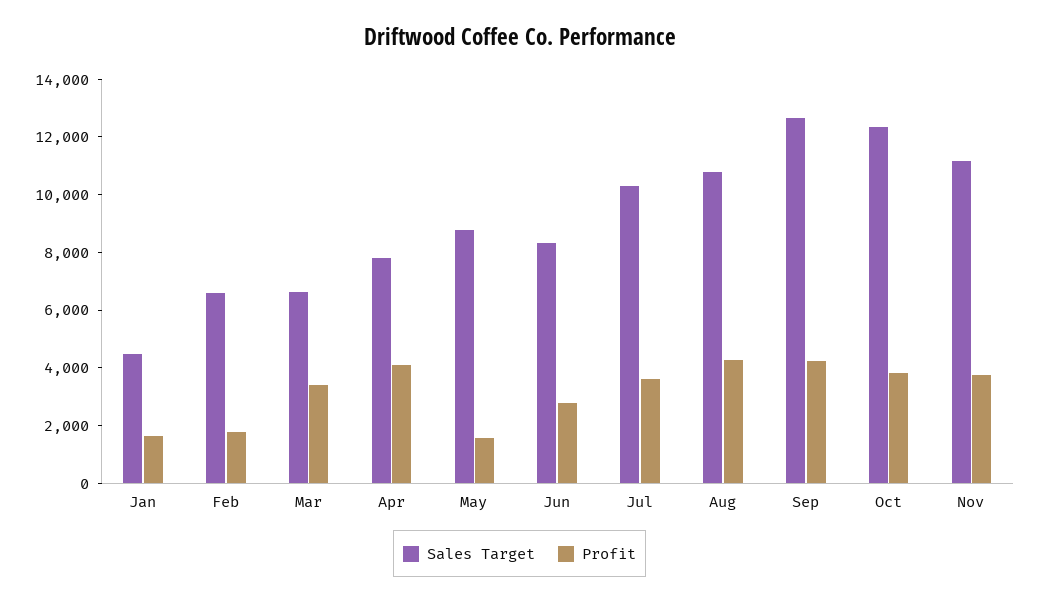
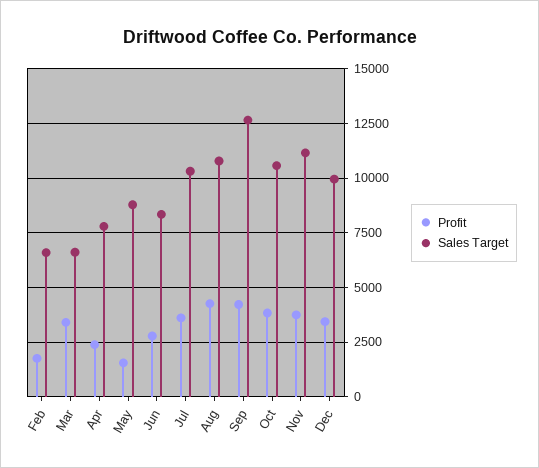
Sales Target, Jan: 4500 -> none
Profit, Jan: 1500 -> none
Profit, Apr: 4000 -> 2500
Sales Target, Oct: 12500 -> 10500
Profit, Dec: none -> 3500
Sales Target, Dec: none -> 10000

